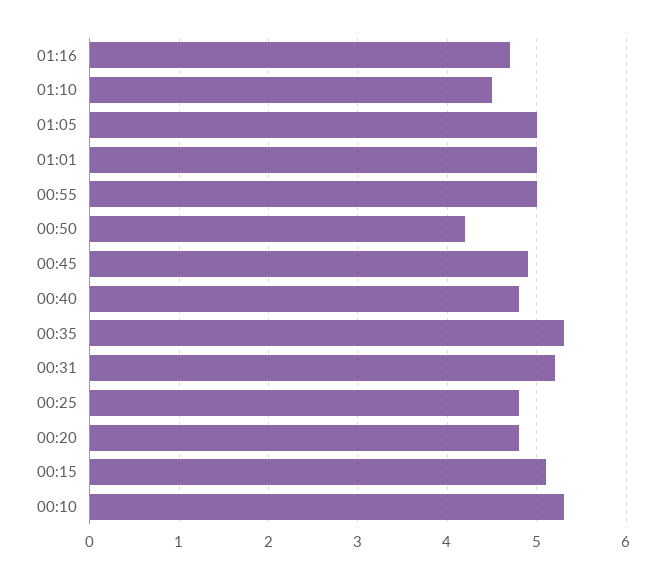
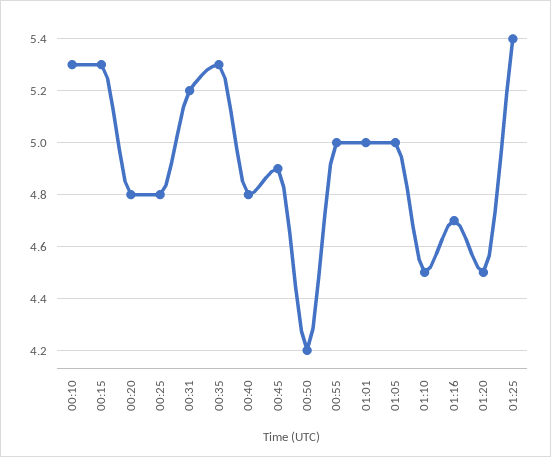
00:15: 5.1 -> 5.3
01:20: none -> 4.5
01:25: none -> 5.4

